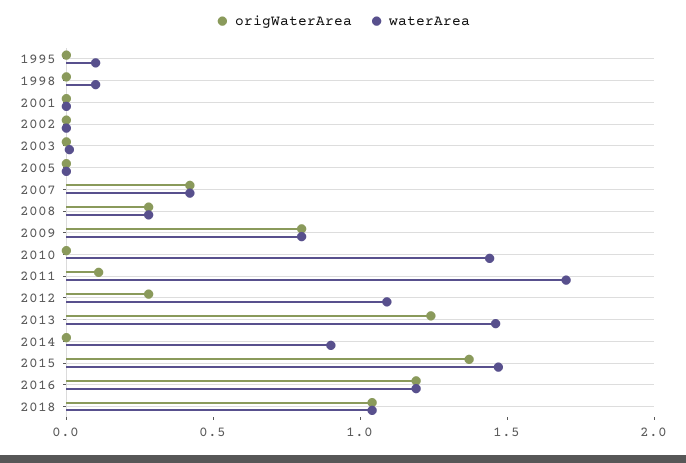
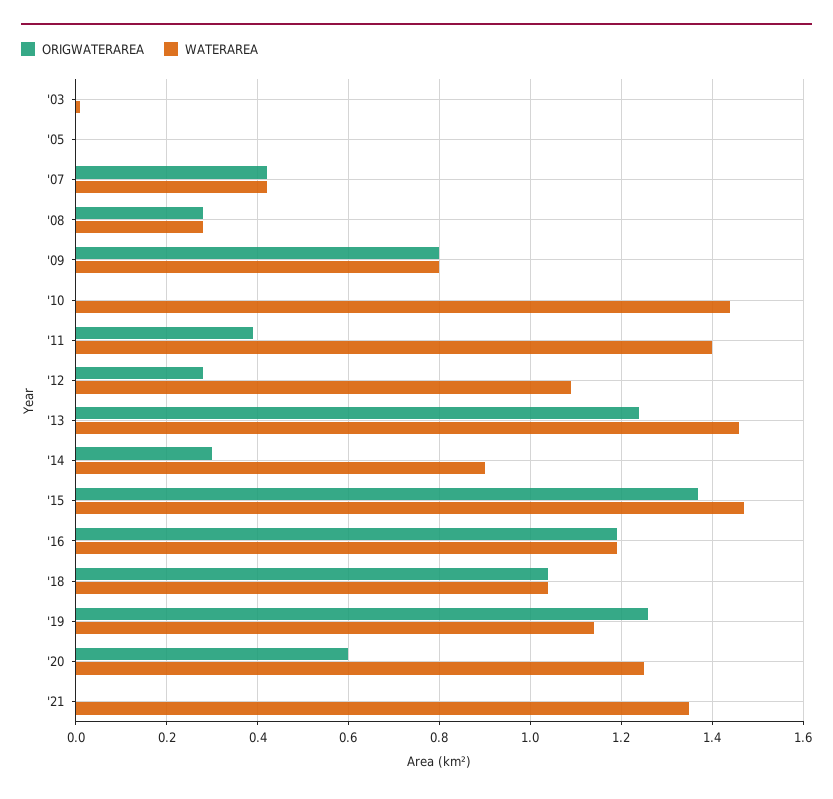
origWaterArea, 1995: 0 -> none
waterArea, 1995: 0.1 -> none
origWaterArea, 1998: 0 -> none
waterArea, 1998: 0.1 -> none
origWaterArea, 2001: 0 -> none
waterArea, 2001: 0 -> none
origWaterArea, 2002: 0 -> none
waterArea, 2002: 0 -> none
origWaterArea, 2011: 0.1 -> 0.4
waterArea, 2011: 1.7 -> 1.4
origWaterArea, 2014: 0 -> 0.3
origWaterArea, '19: none -> 1.25
waterArea, '19: none -> 1.15
origWaterArea, '20: none -> 0.6
waterArea, '20: none -> 1.25
origWaterArea, '21: none -> 0
waterArea, '21: none -> 1.35

